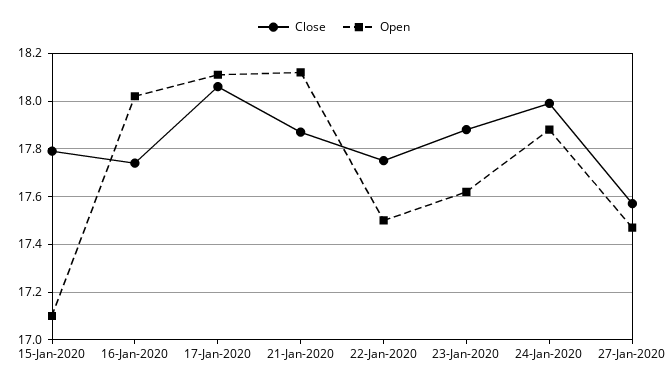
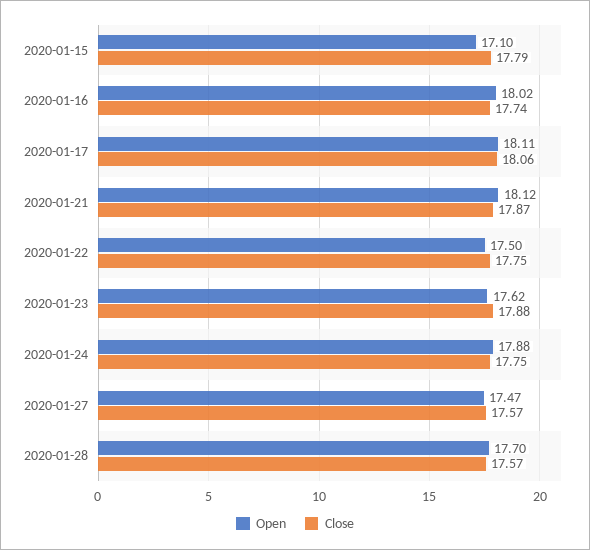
Close, 24-Jan-2020: 18 -> 17.75
Open, 2020-01-28: none -> 17.7
Close, 2020-01-28: none -> 17.57

